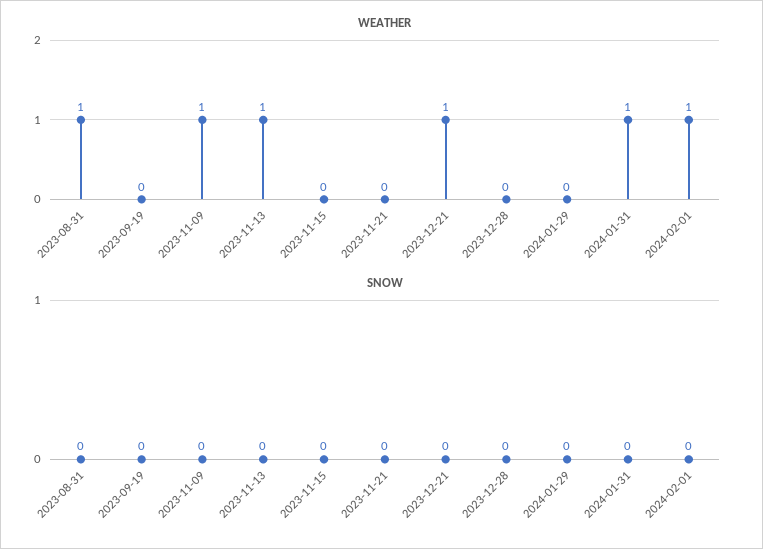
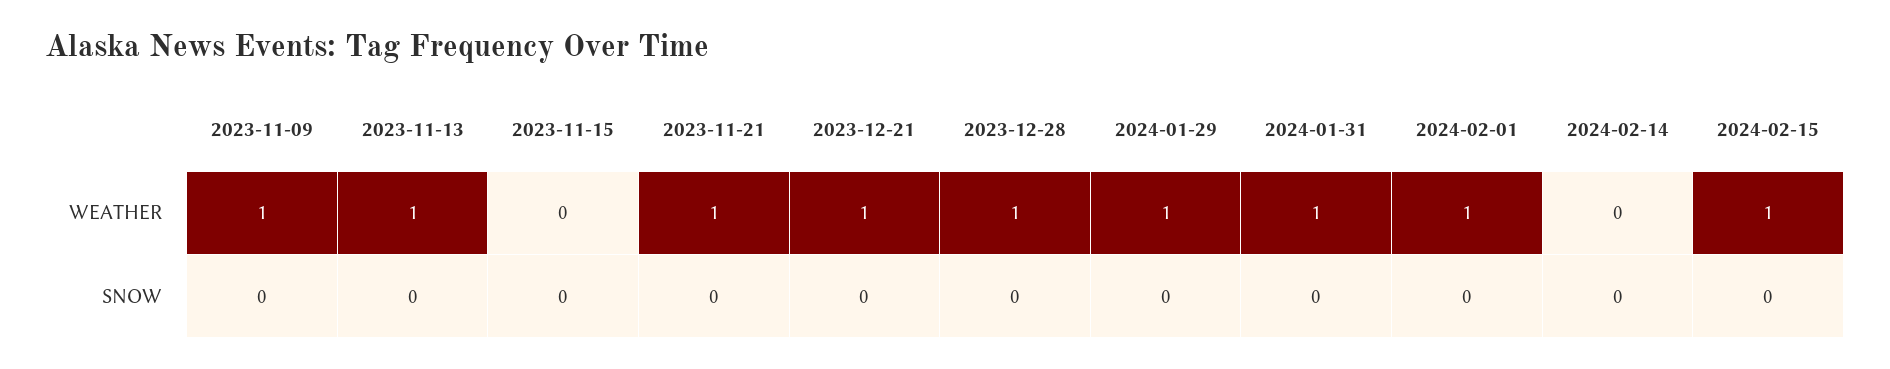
WEATHER, 2023-08-31: 1 -> none
WEATHER, 2023-09-19: 0 -> none
WEATHER, 2023-11-21: 0 -> 1
WEATHER, 2023-12-28: 0 -> 1
WEATHER, 2024-01-29: 0 -> 1
SNOW, 2023-08-31: 0 -> none
SNOW, 2023-09-19: 0 -> none
WEATHER, 2024-02-14: none -> 0
WEATHER, 2024-02-15: none -> 1
SNOW, 2024-02-14: none -> 0
SNOW, 2024-02-15: none -> 0

